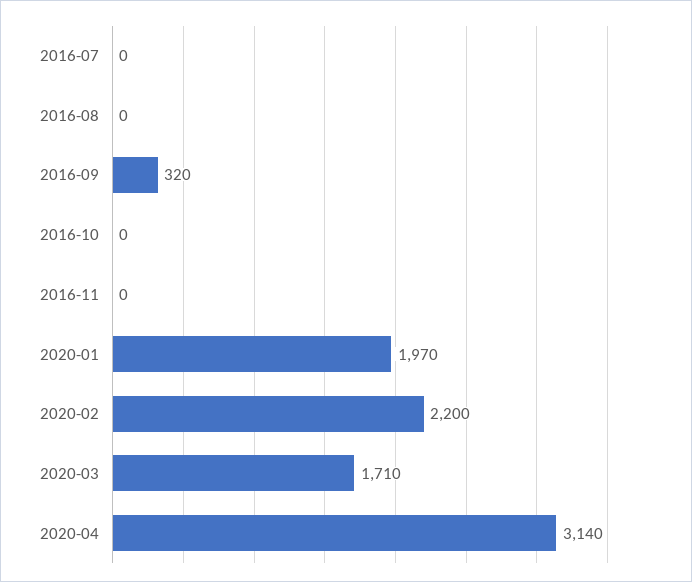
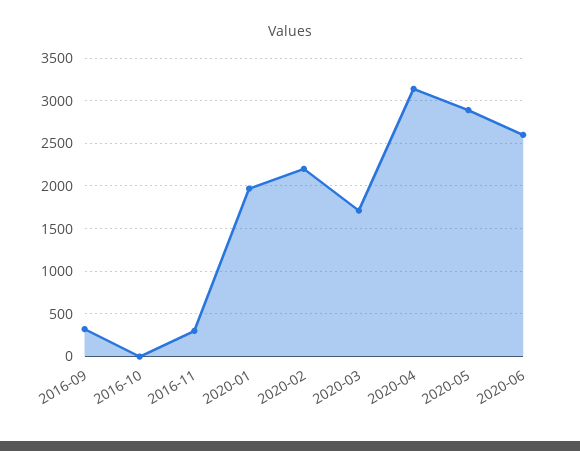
2016-07: 0 -> none
2016-08: 0 -> none
2016-11: 0 -> 300
2020-05: none -> 2900
2020-06: none -> 2600

